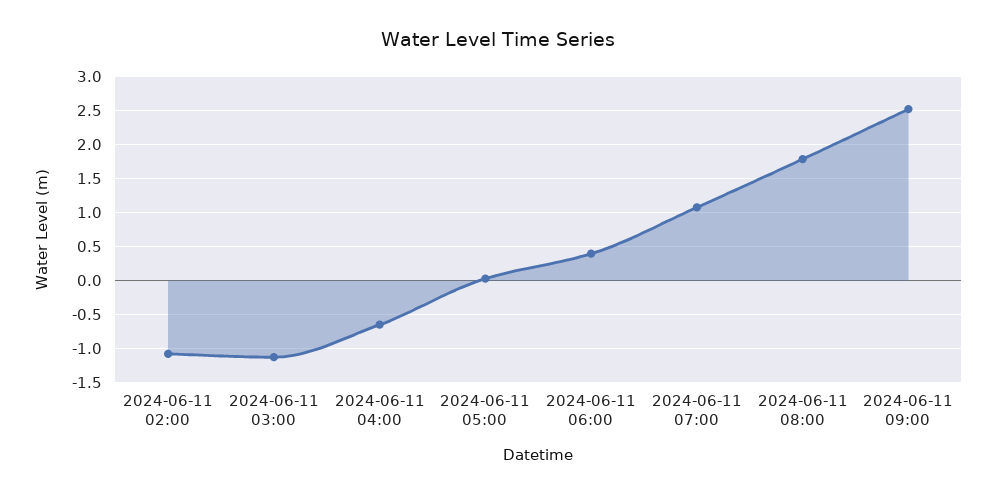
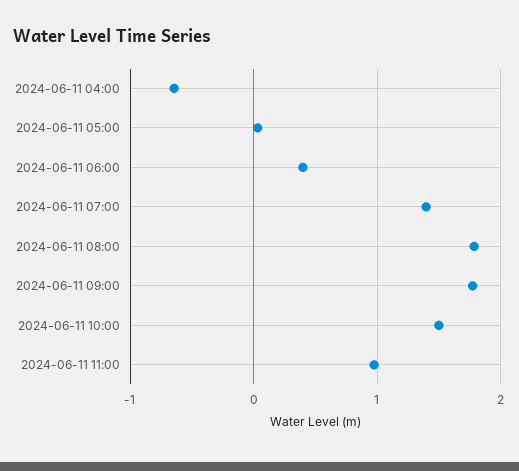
2024-06-11 02:00: -1.1 -> none
2024-06-11 03:00: -1.1 -> none
2024-06-11 07:00: 1.1 -> 1.4
2024-06-11 09:00: 2.5 -> 1.8
2024-06-11 10:00: none -> 1.5
2024-06-11 11:00: none -> 1

